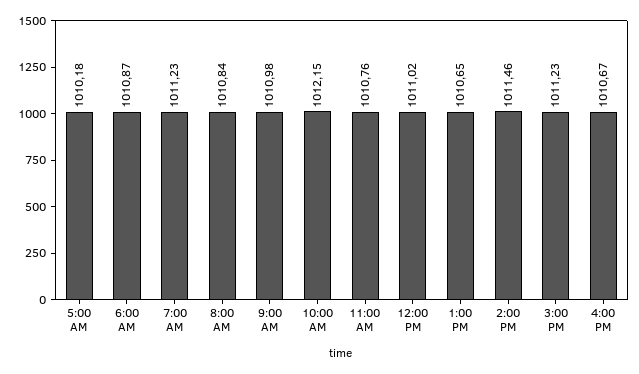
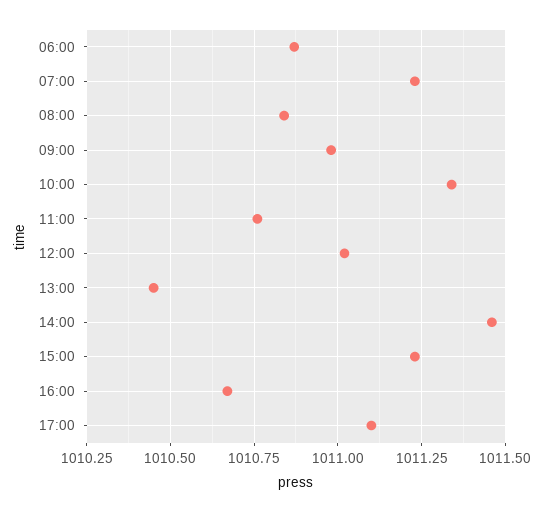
5:00 AM: 1010.18 -> none
10:00 AM: 1012.15 -> 1011.35
1:00 PM: 1010.65 -> 1010.45
17:00: none -> 1011.1

